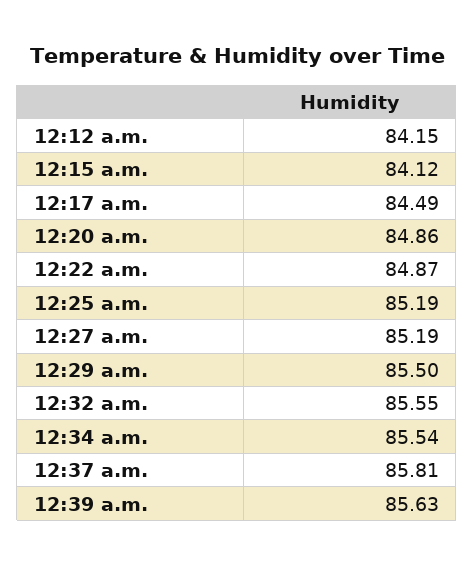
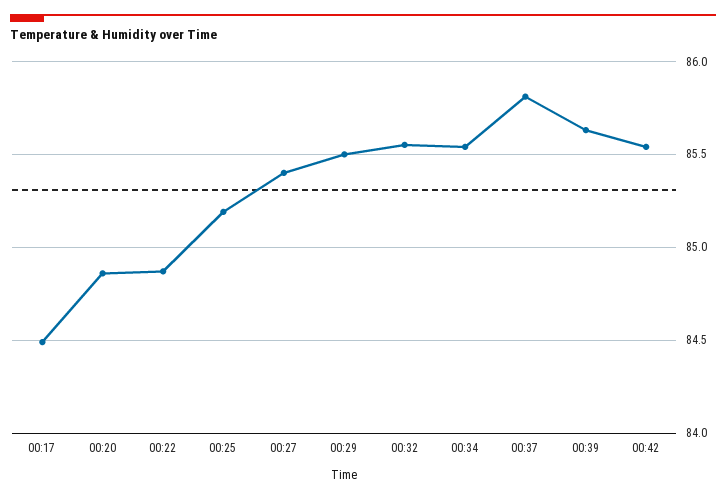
12:12 a.m.: 84.15 -> none
12:15 a.m.: 84.12 -> none
12:27 a.m.: 85.19 -> 85.4
00:42: none -> 85.55

